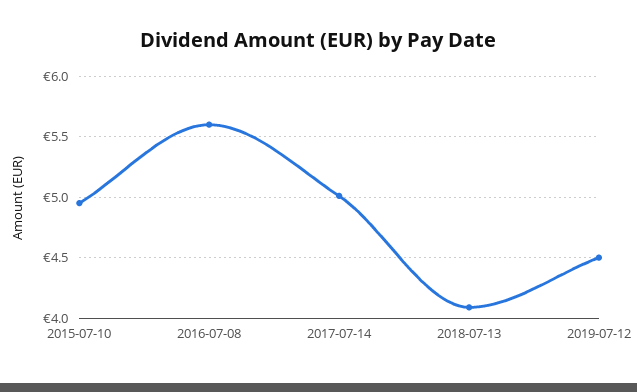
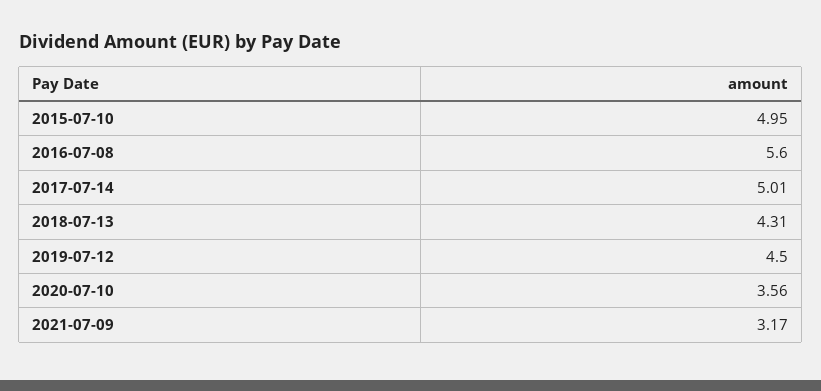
2018-07-13: 4.1 -> 4.31
2020-07-10: none -> 3.56
2021-07-09: none -> 3.17

